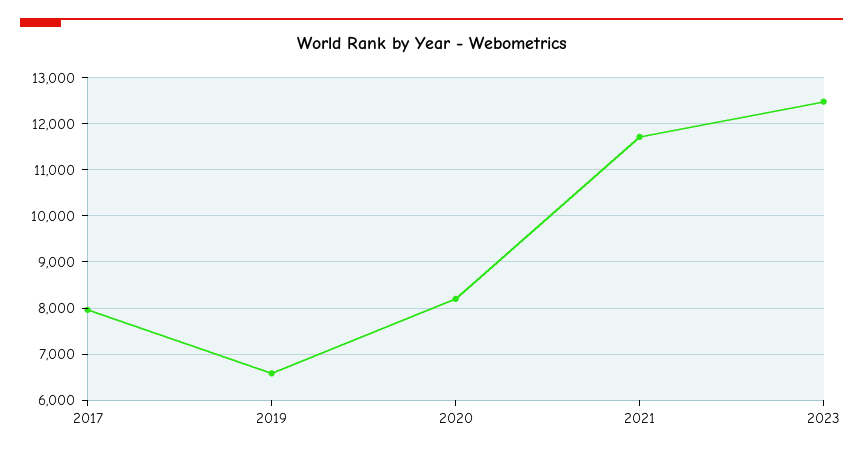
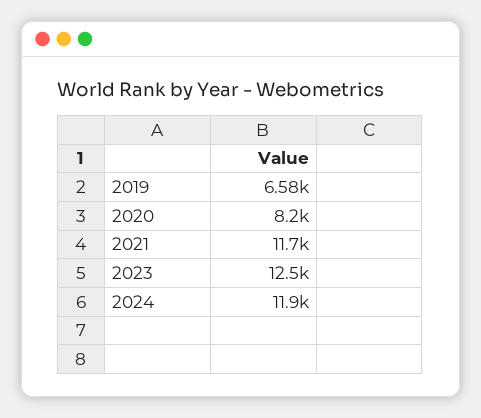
2017: 8000 -> none
2024: none -> 11900

